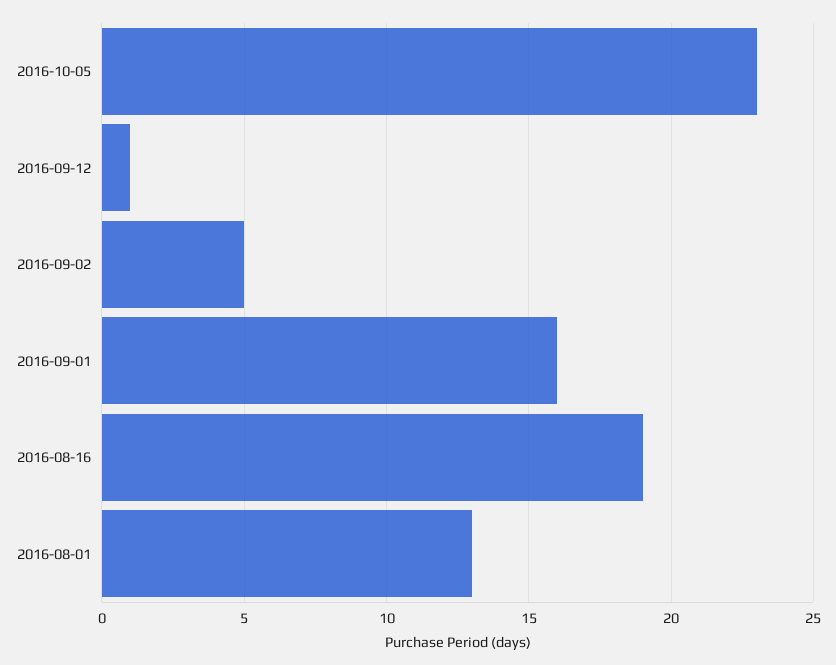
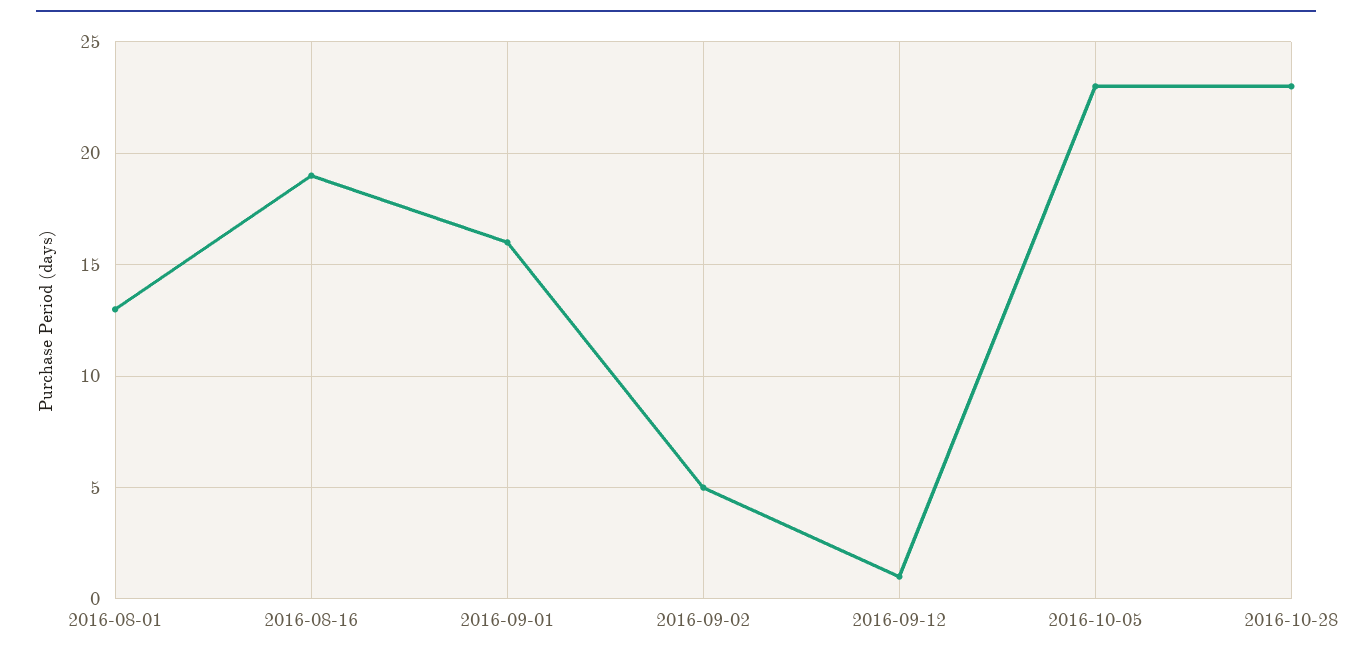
2016-10-28: none -> 23

